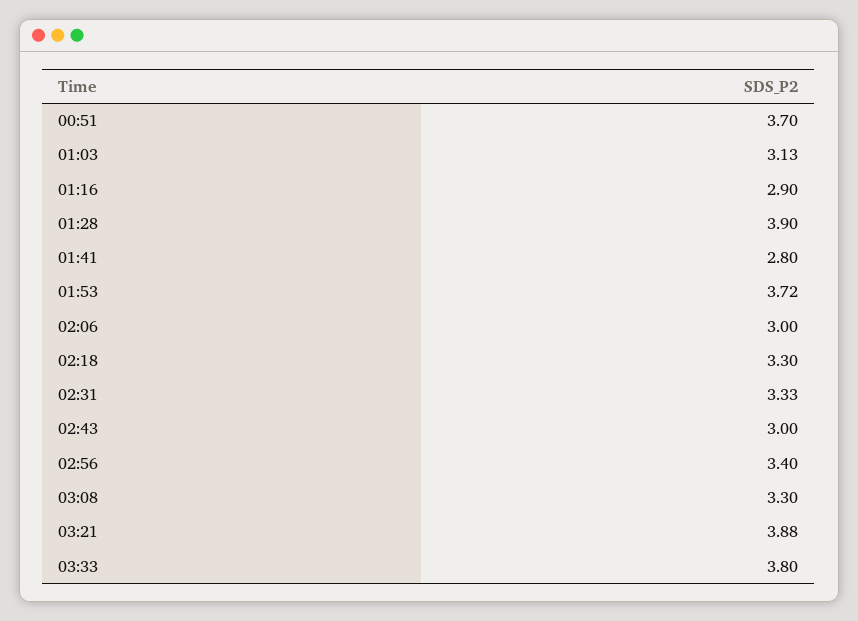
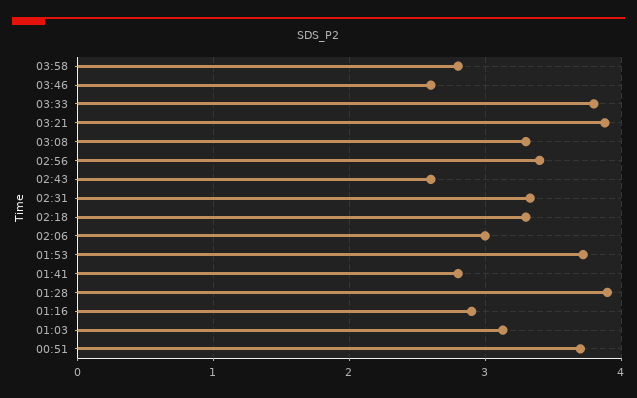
02:43: 3 -> 2.6
03:58: none -> 2.8
03:46: none -> 2.6

